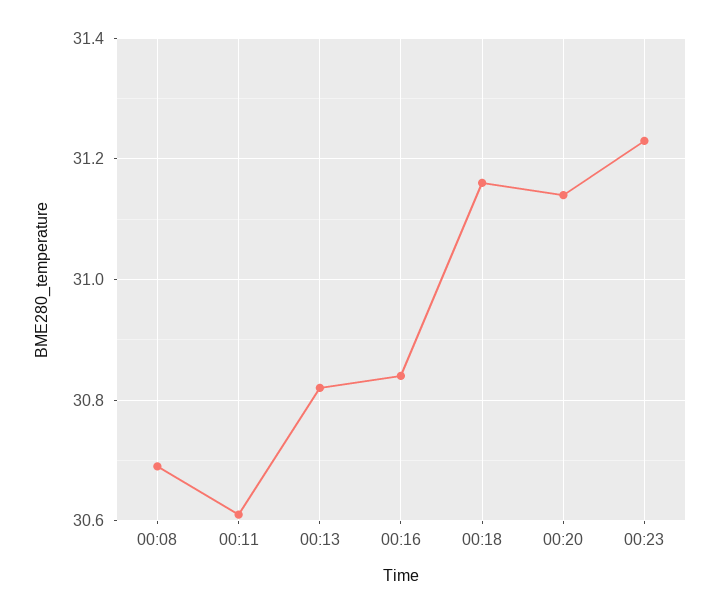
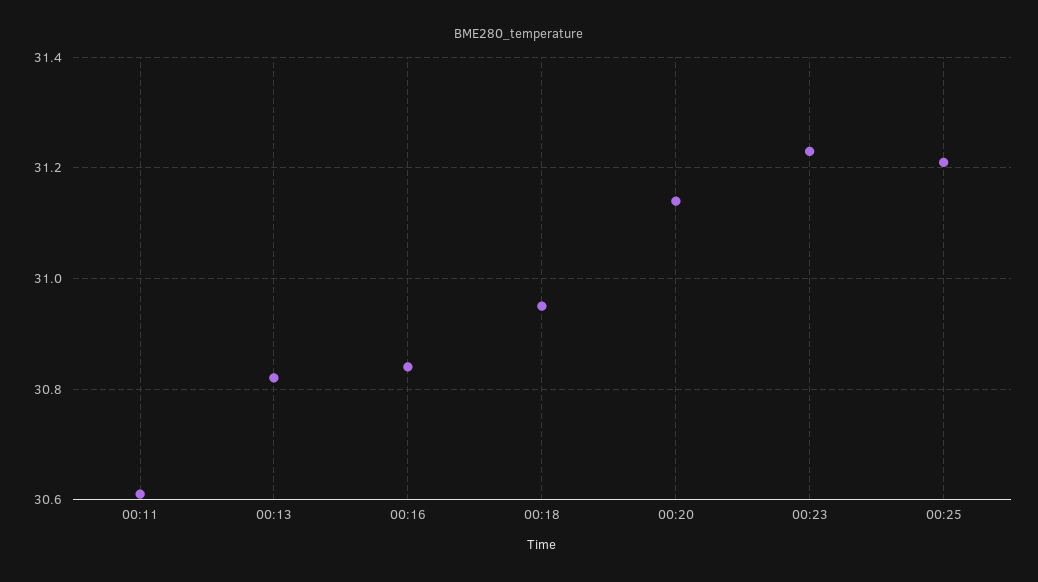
00:08: 30.7 -> none
00:18: 31.15 -> 30.95
00:25: none -> 31.2

